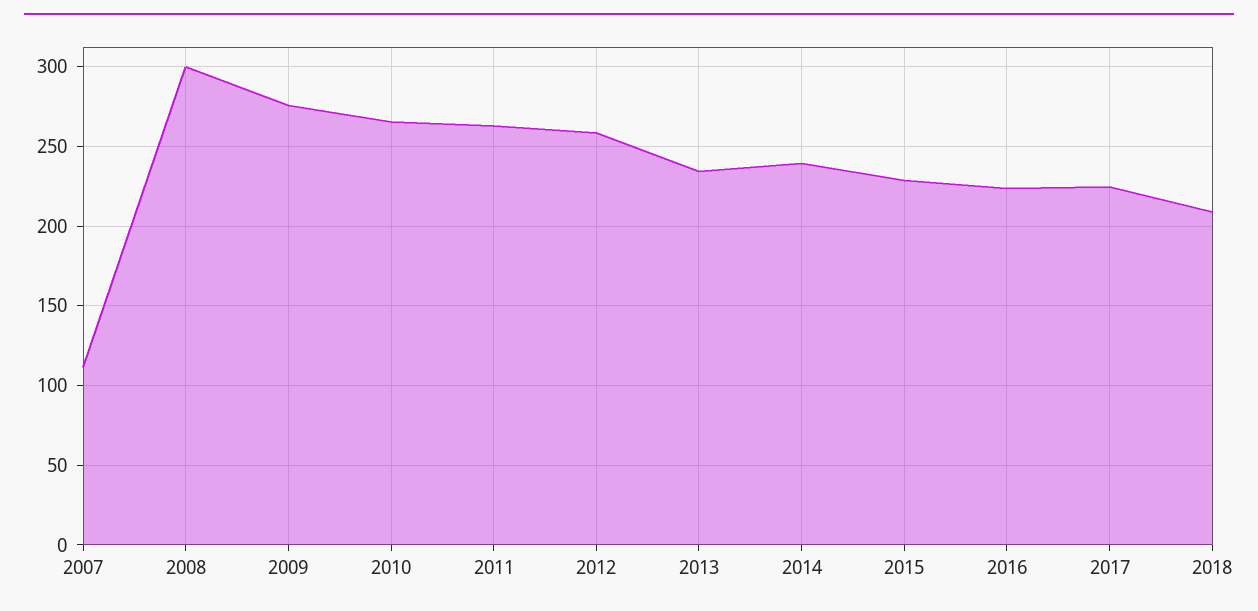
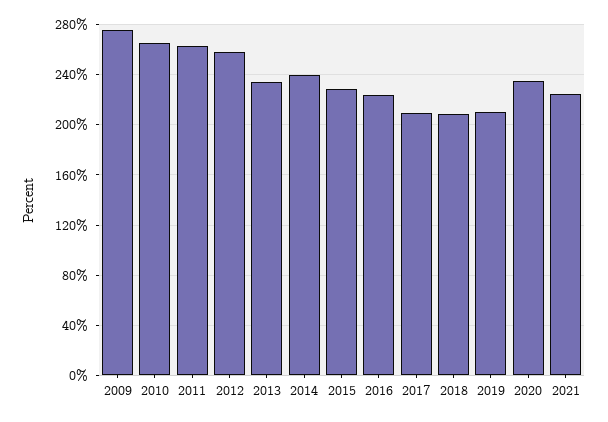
2007: 110 -> none
2008: 300 -> none
2017: 225 -> 210
2019: none -> 210
2020: none -> 235
2021: none -> 225

